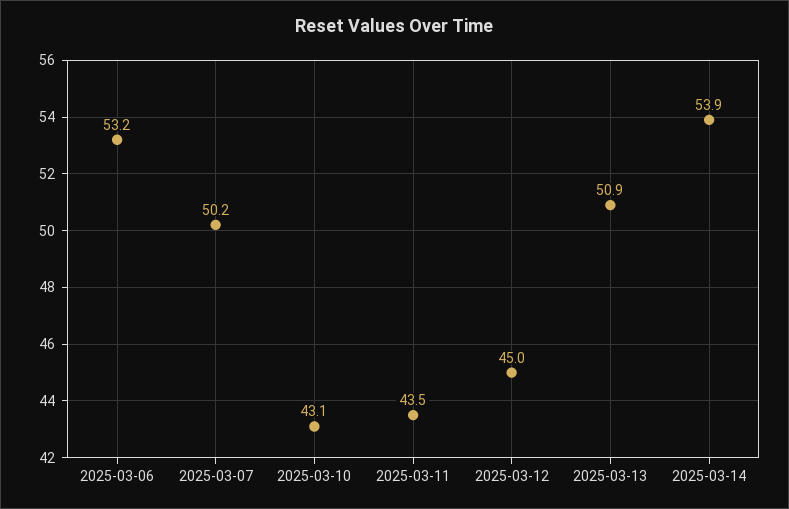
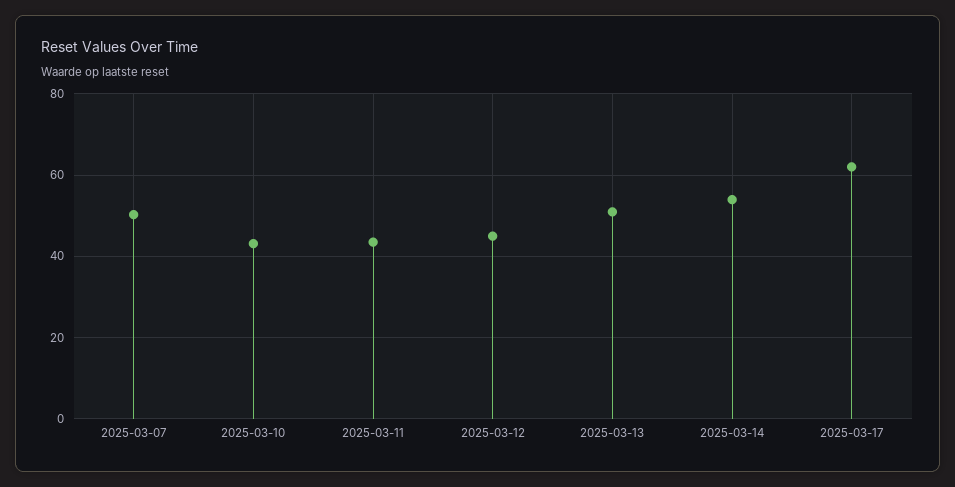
2025-03-06: 53.2 -> none
2025-03-17: none -> 62

